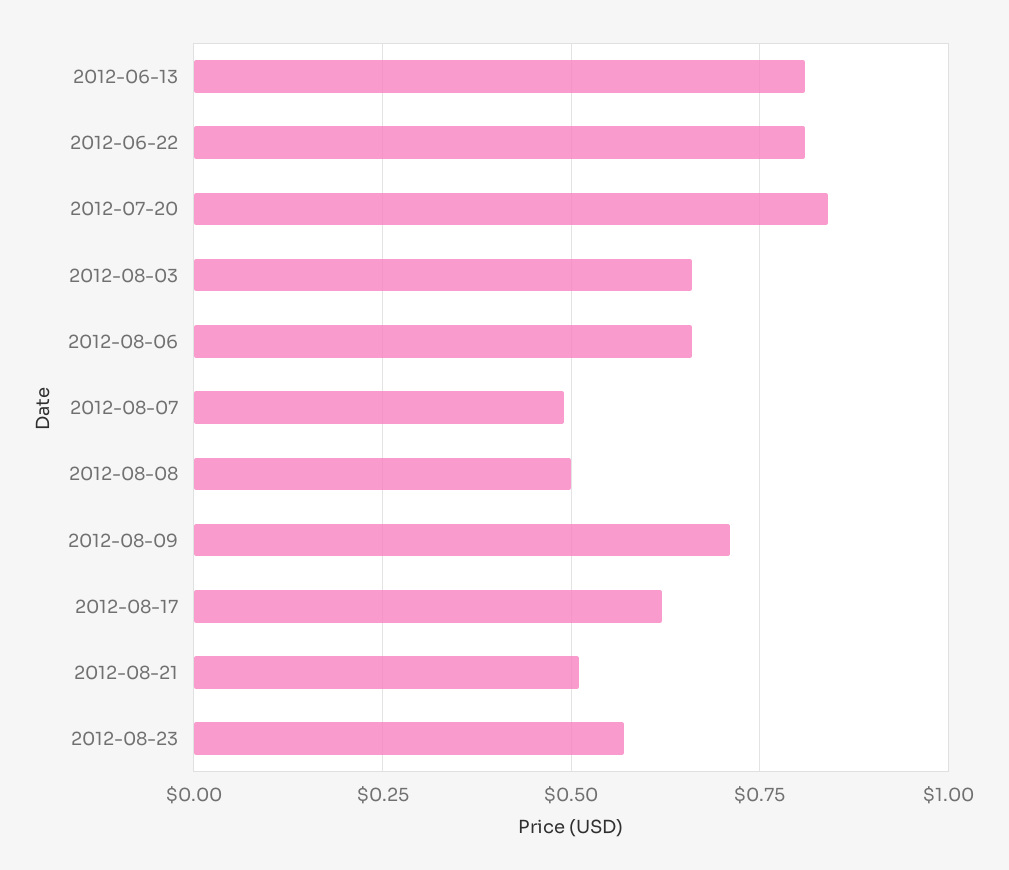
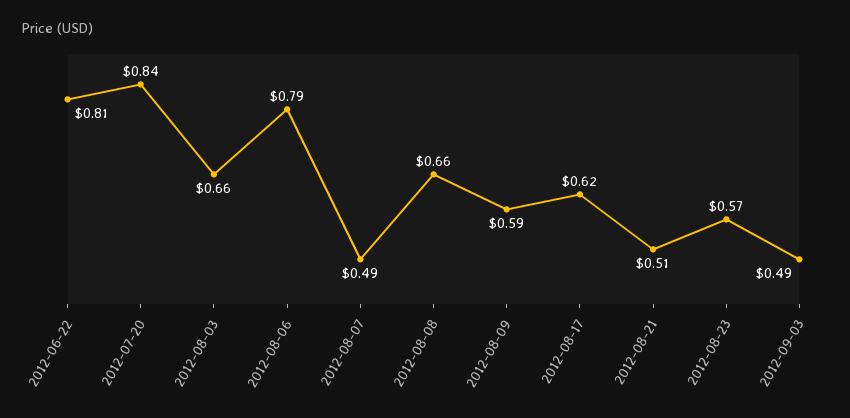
2012-06-13: 0.8 -> none
2012-08-06: 0.65 -> 0.79
2012-08-08: 0.5 -> 0.66
2012-08-09: 0.7 -> 0.59
2012-09-03: none -> 0.49

